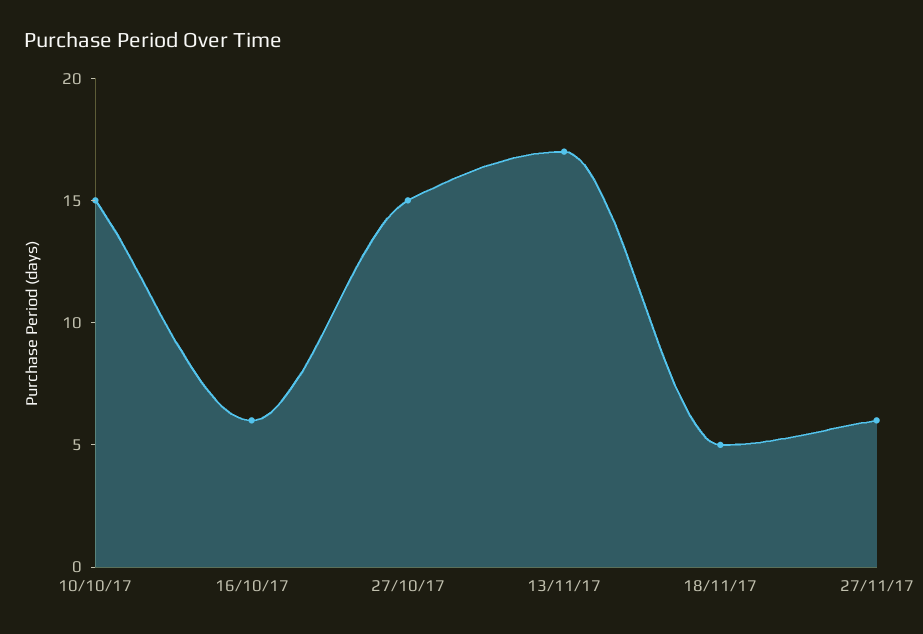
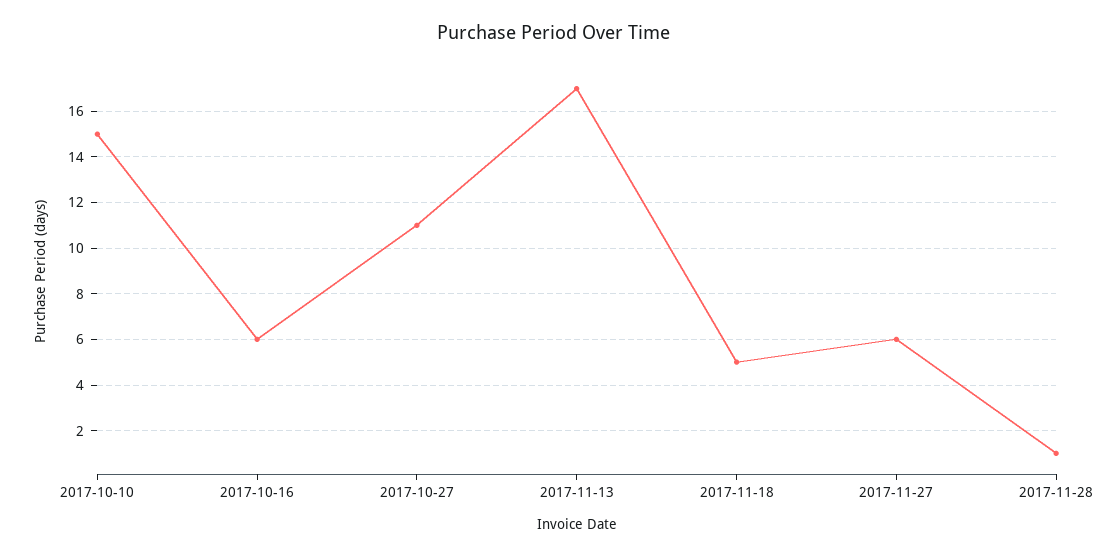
27/10/17: 15 -> 11
2017-11-28: none -> 1

